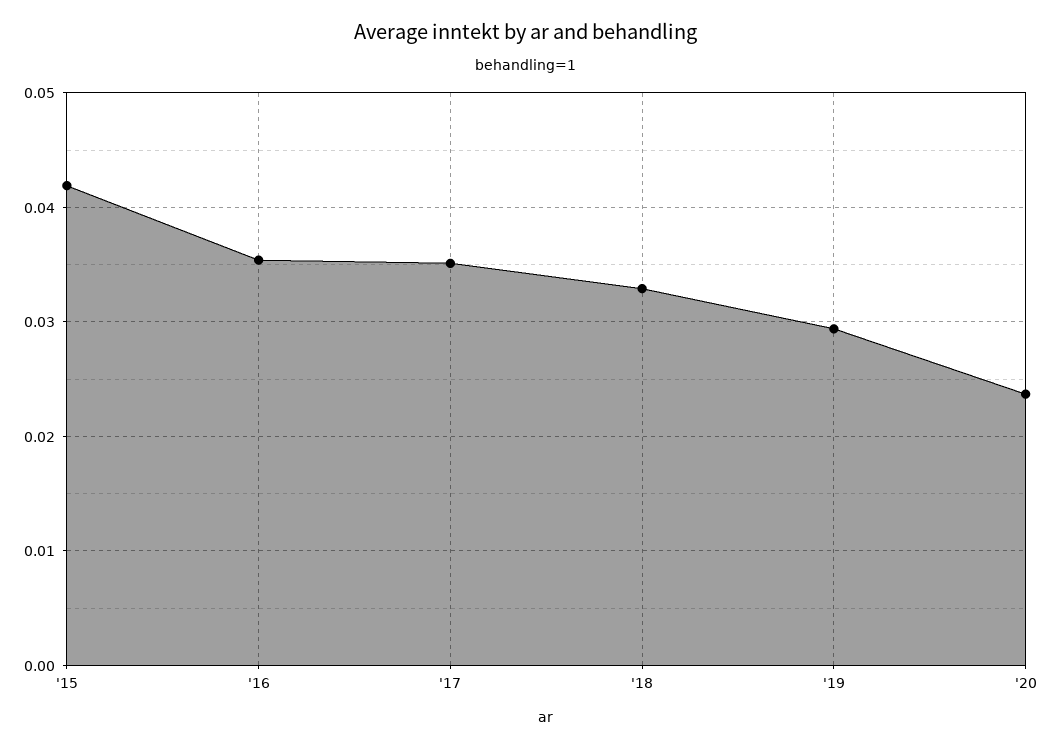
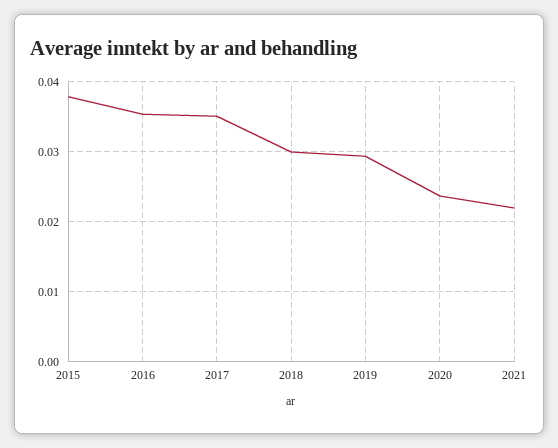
'15: 0.042 -> 0.038
'18: 0.033 -> 0.03
2021: none -> 0.022

